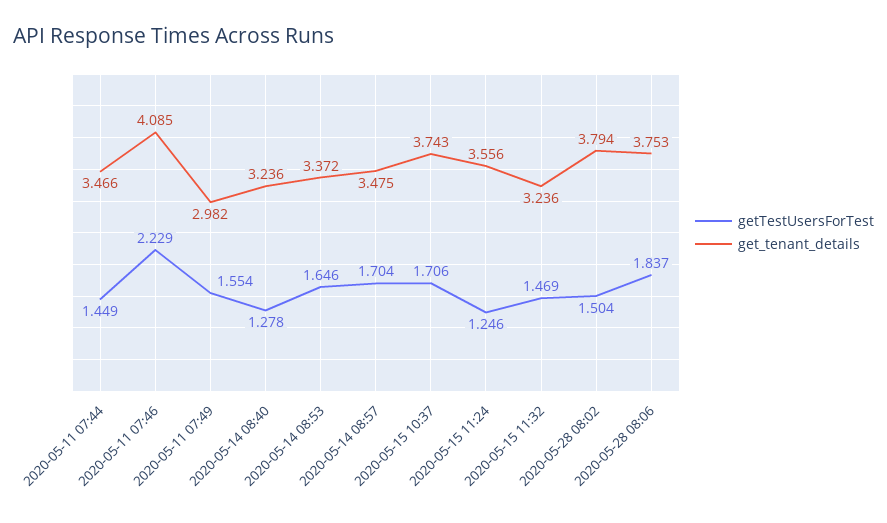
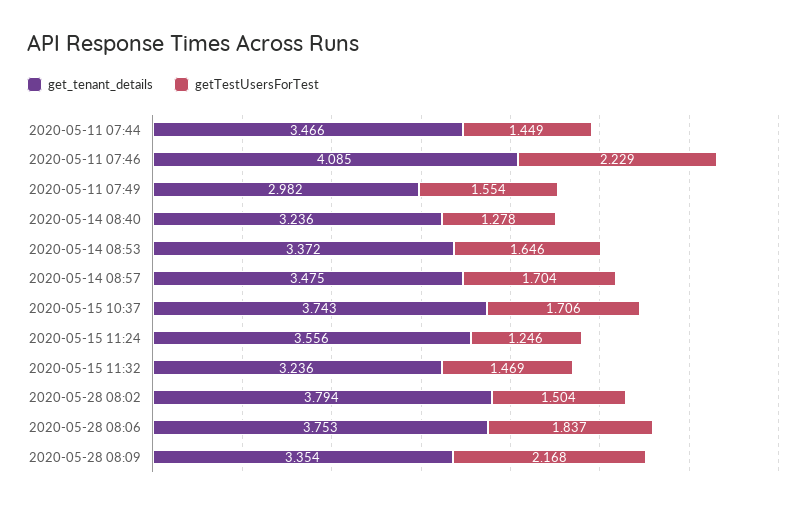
get_tenant_details, 2020-05-28 08:09: none -> 3.354
getTestUsersForTest, 2020-05-28 08:09: none -> 2.168

